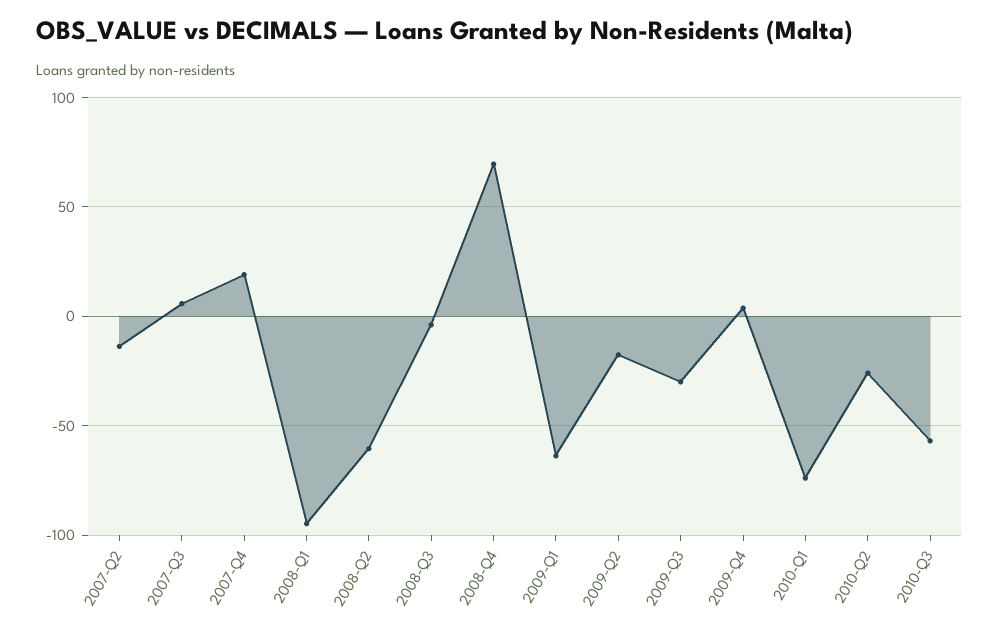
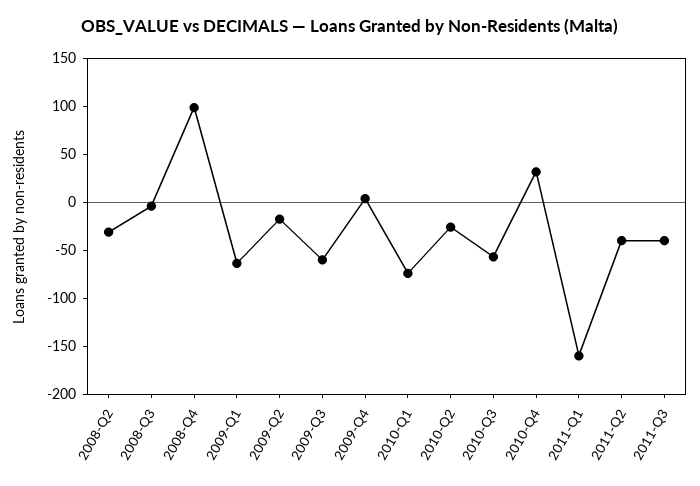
2007-Q2: -15 -> none
2007-Q3: 5 -> none
2007-Q4: 20 -> none
2008-Q1: -95 -> none
2008-Q2: -60 -> -30
2008-Q4: 70 -> 100
2009-Q3: -30 -> -60
2010-Q4: none -> 30
2011-Q1: none -> -160
2011-Q2: none -> -40
2011-Q3: none -> -40

